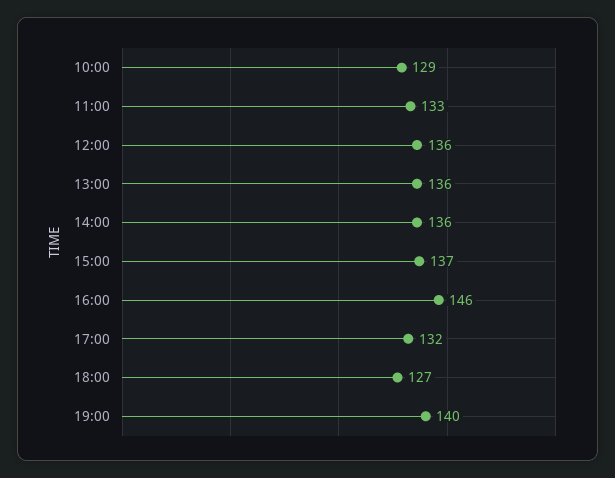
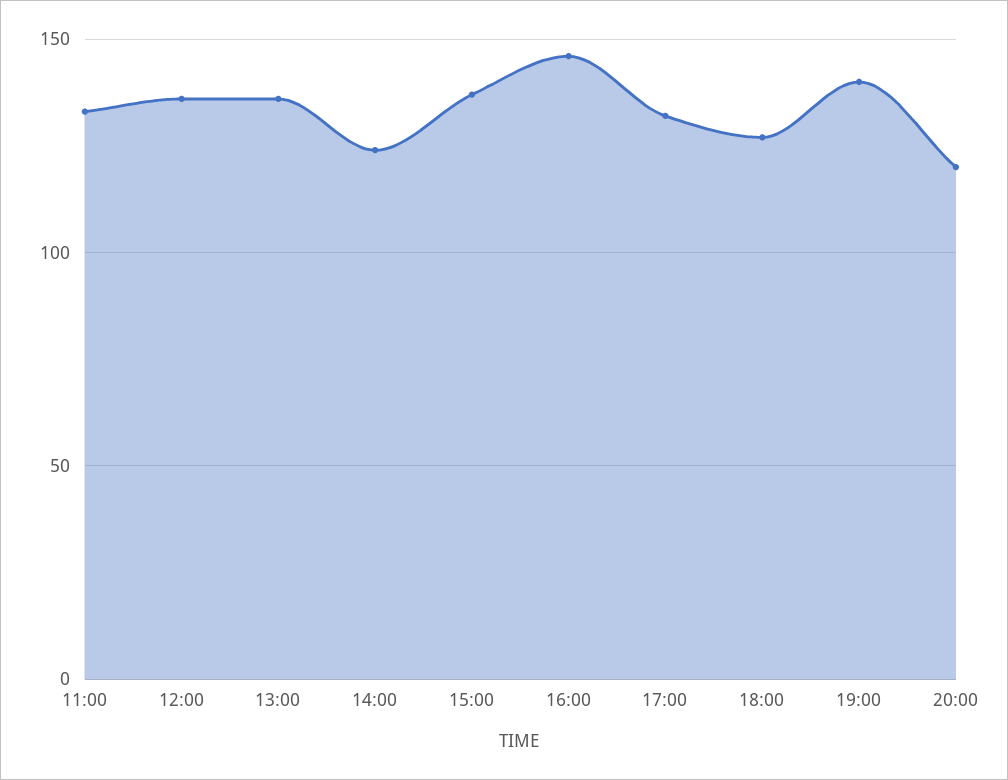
10:00: 129 -> none
14:00: 136 -> 125
20:00: none -> 120

